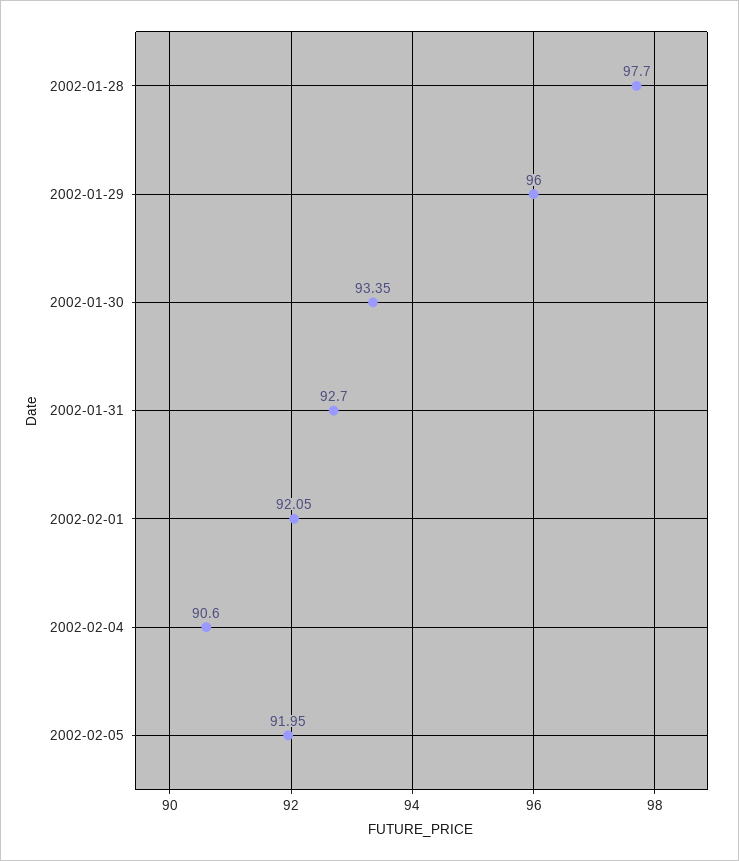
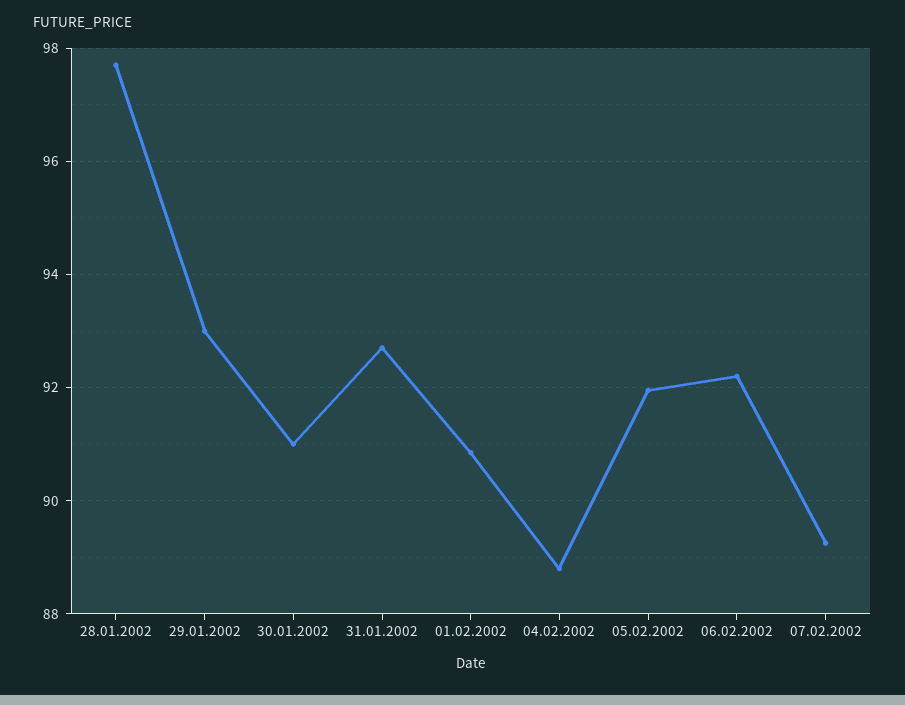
2002-01-29: 96 -> 93
2002-01-30: 93.35 -> 91
2002-02-01: 92.05 -> 90.8
2002-02-04: 90.6 -> 88.8
06.02.2002: none -> 92.2
07.02.2002: none -> 89.2

